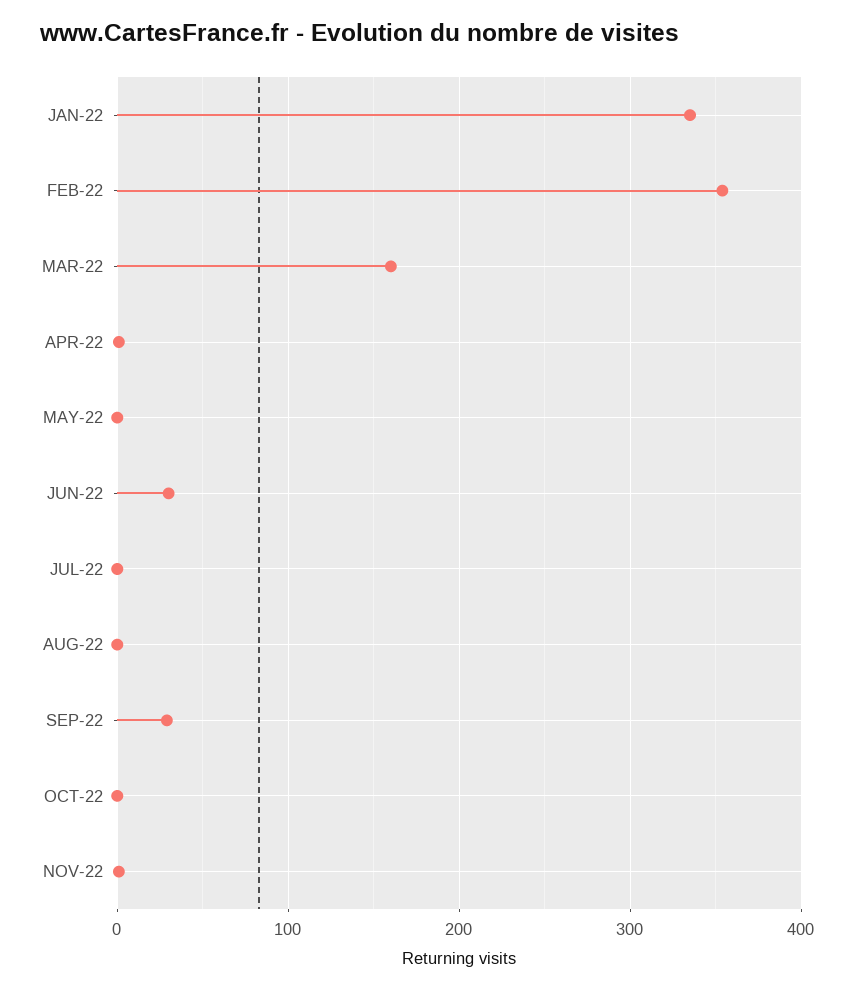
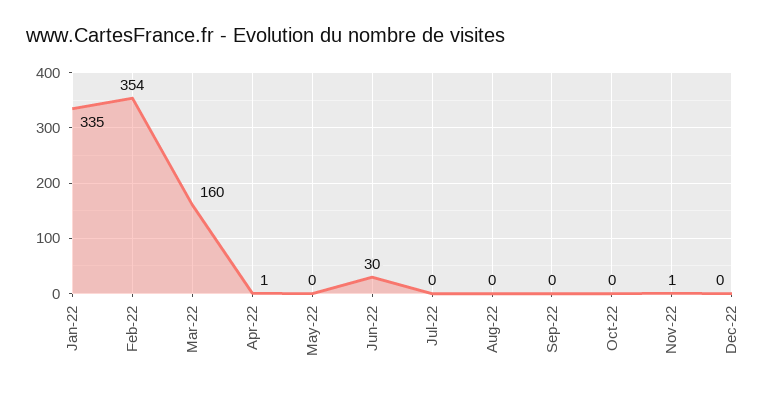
SEP-22: 30 -> 0
Dec-22: none -> 0

